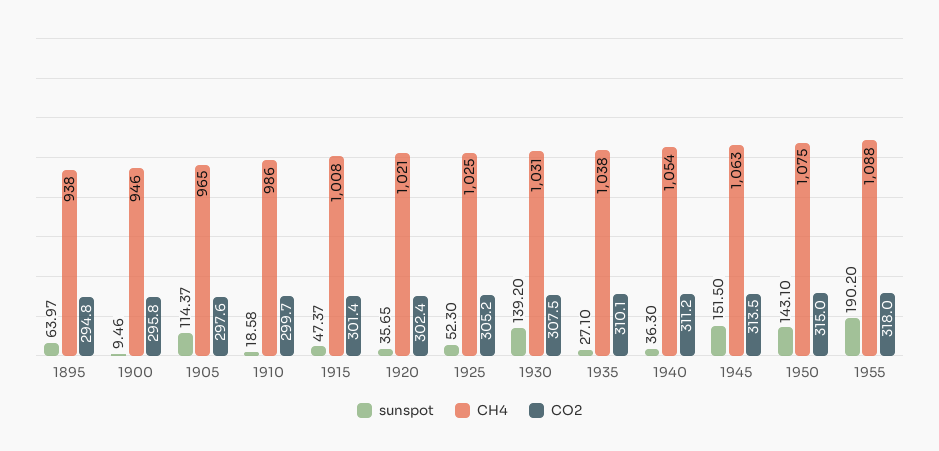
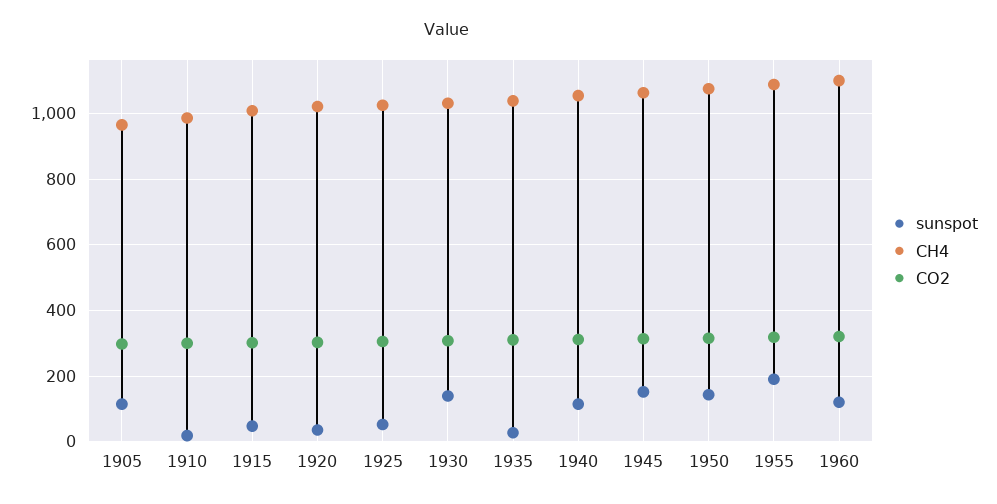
sunspot, 1895: 63.97 -> none
CH4, 1895: 938 -> none
CO2, 1895: 294.8 -> none
sunspot, 1900: 9.46 -> none
CH4, 1900: 946 -> none
CO2, 1900: 295.8 -> none
sunspot, 1940: 36.3 -> 120
sunspot, 1960: none -> 120
CH4, 1960: none -> 1100
CO2, 1960: none -> 320

